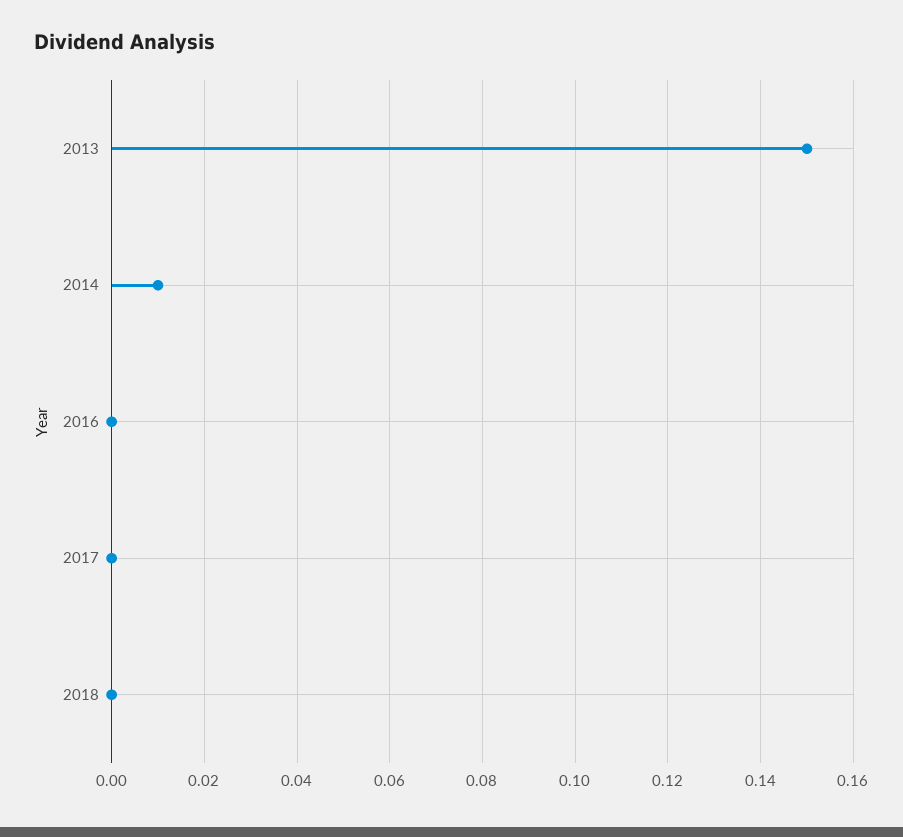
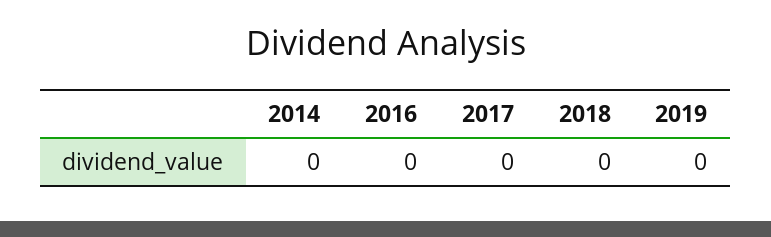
2013: 0.15 -> none
2014: 0.01 -> 0
2019: none -> 0

